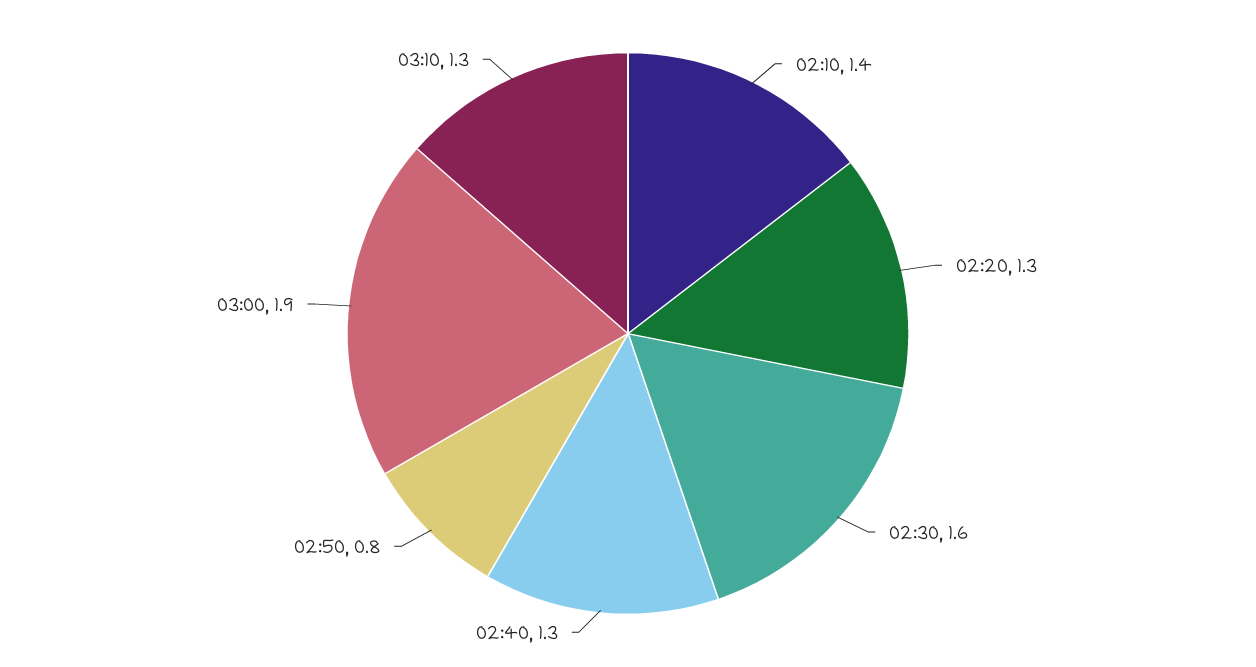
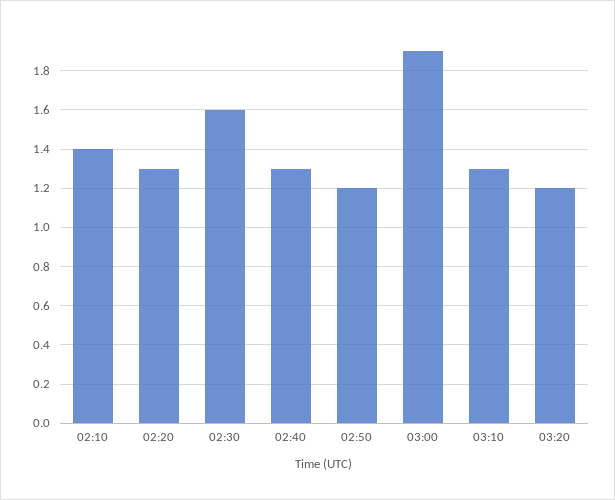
02:50: 0.8 -> 1.2
03:20: none -> 1.2

